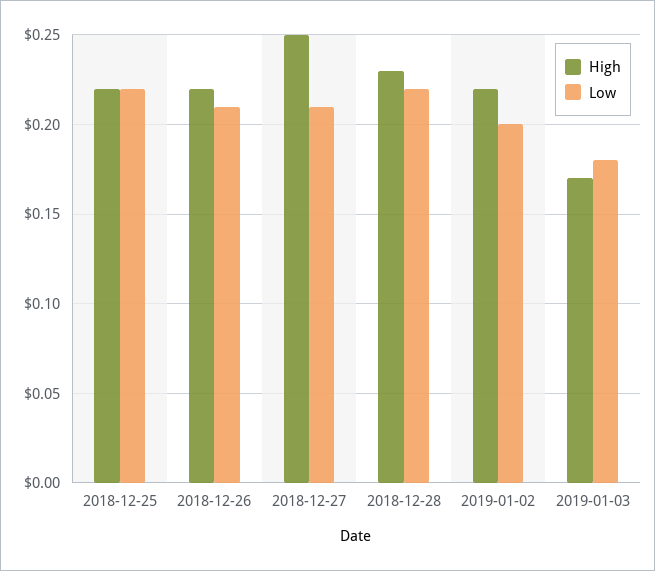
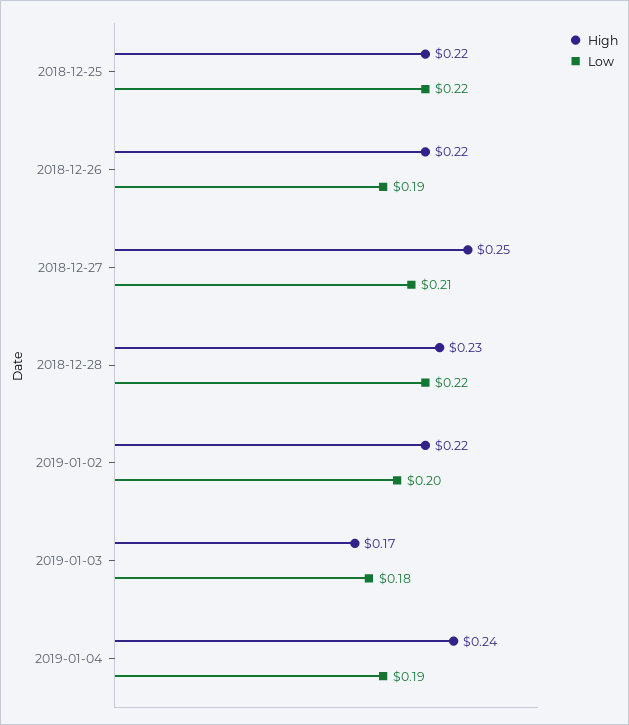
Low, 2018-12-26: 0.21 -> 0.19
High, 2019-01-04: none -> 0.24
Low, 2019-01-04: none -> 0.19

